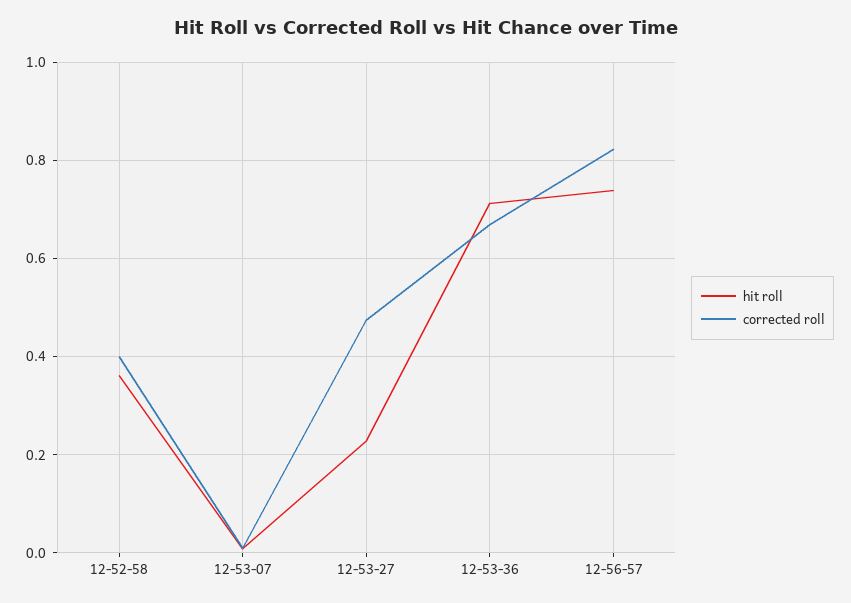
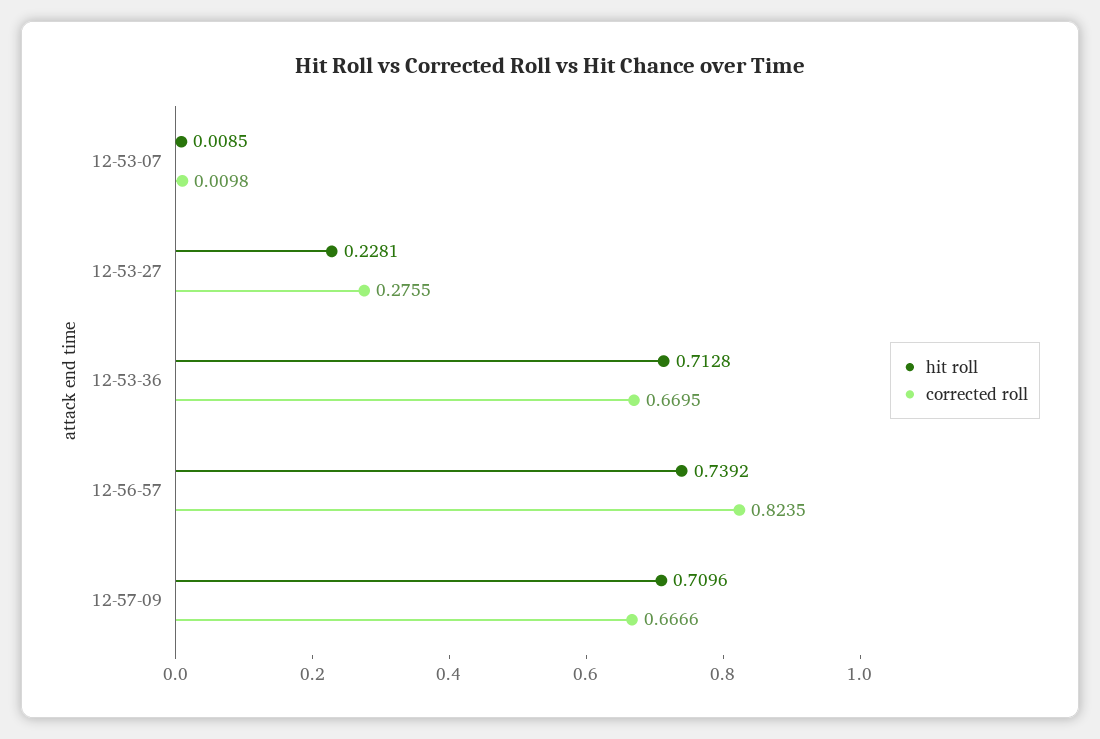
hit roll, 12-52-58: 0.36 -> none
corrected roll, 12-52-58: 0.4 -> none
corrected roll, 12-53-27: 0.48 -> 0.2755
hit roll, 12-57-09: none -> 0.7096
corrected roll, 12-57-09: none -> 0.6666

